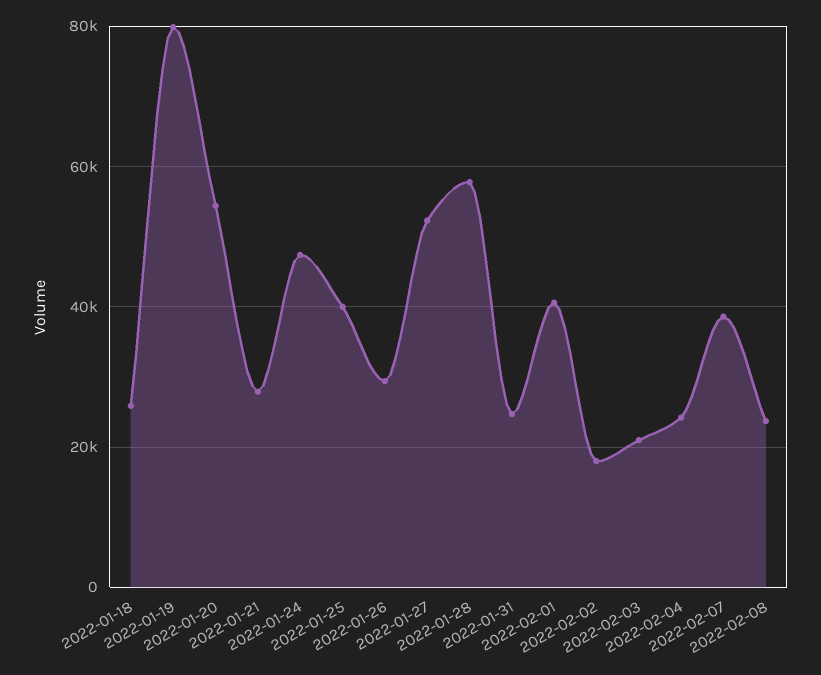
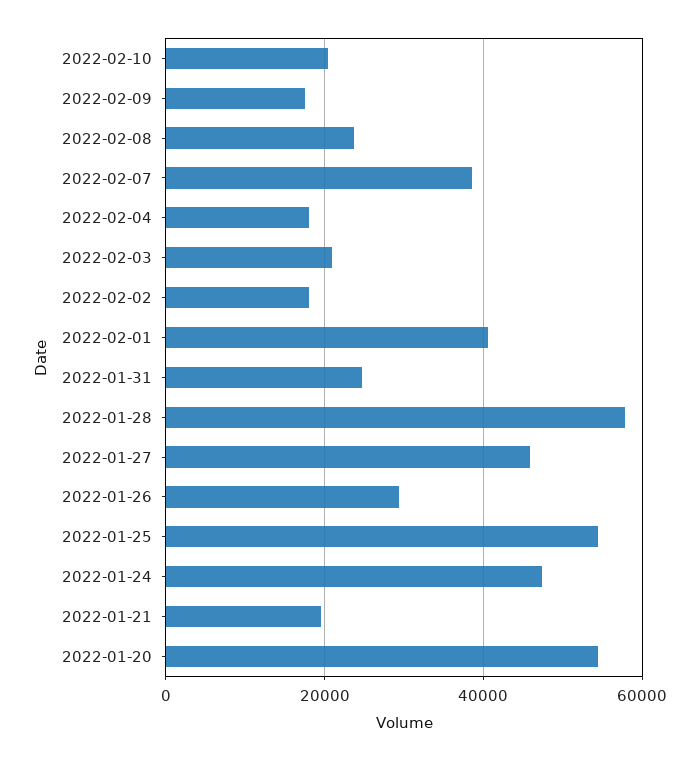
2022-01-18: 26000 -> none
2022-01-19: 80000 -> none
2022-01-21: 28000 -> 20000
2022-01-25: 40000 -> 54000
2022-01-27: 52000 -> 46000
2022-02-04: 24000 -> 18000
2022-02-10: none -> 20000
2022-02-09: none -> 18000

